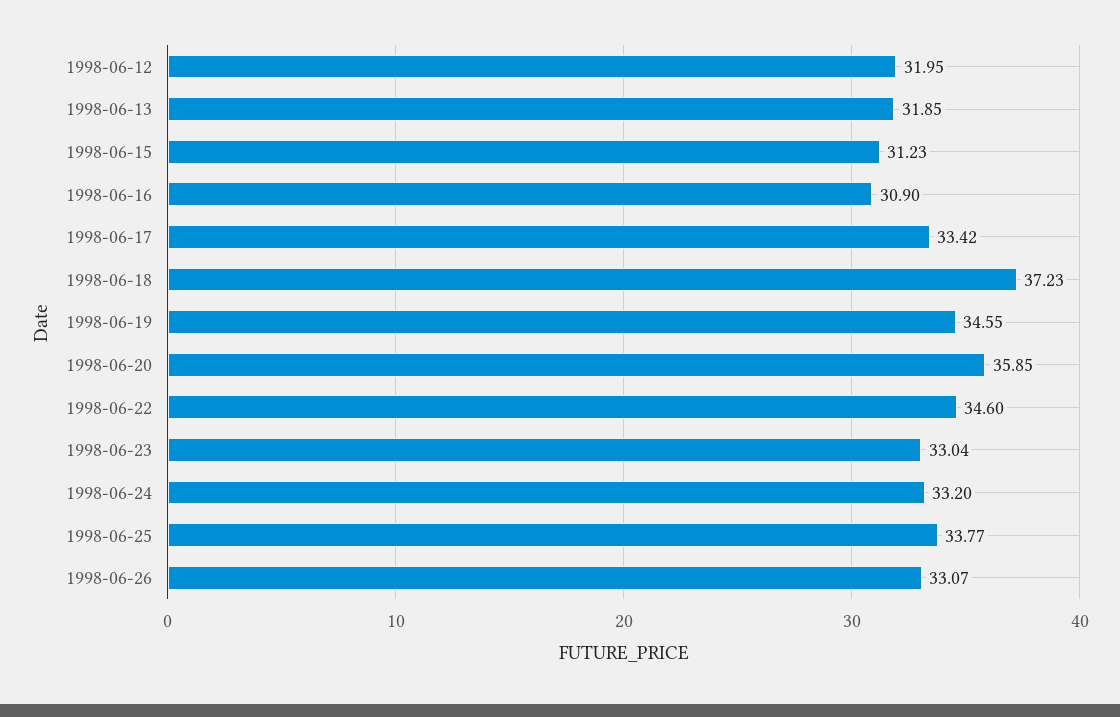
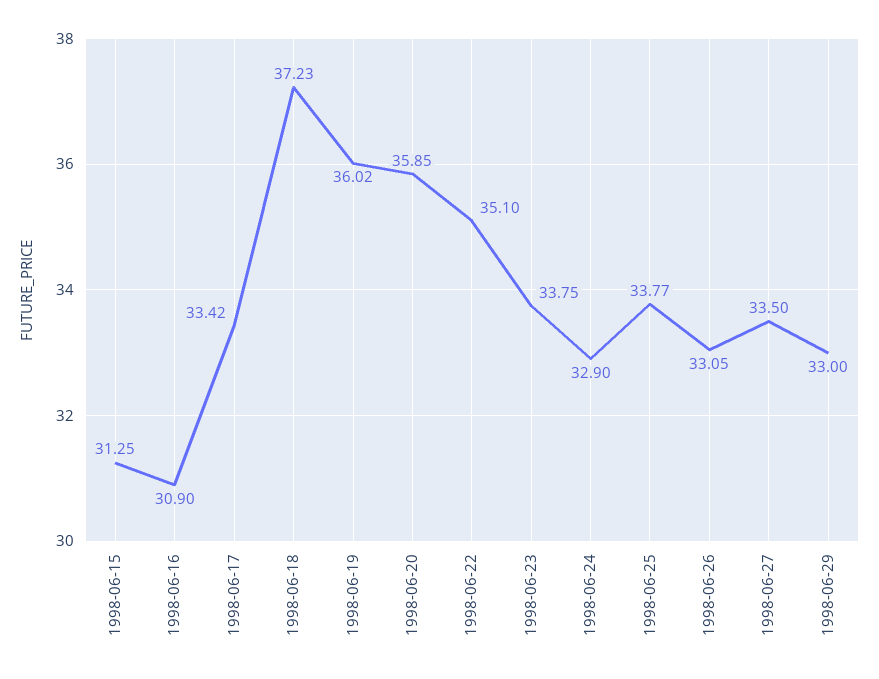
1998-06-12: 31.95 -> none
1998-06-13: 31.85 -> none
1998-06-15: 31.23 -> 31.25
1998-06-19: 34.55 -> 36.02
1998-06-22: 34.6 -> 35.1
1998-06-23: 33.04 -> 33.75
1998-06-24: 33.2 -> 32.9
1998-06-26: 33.07 -> 33.05
1998-06-27: none -> 33.5
1998-06-29: none -> 33

